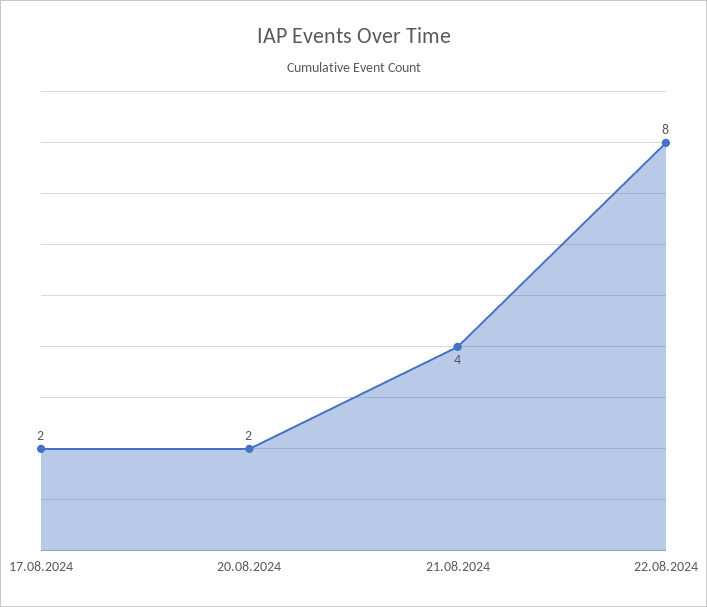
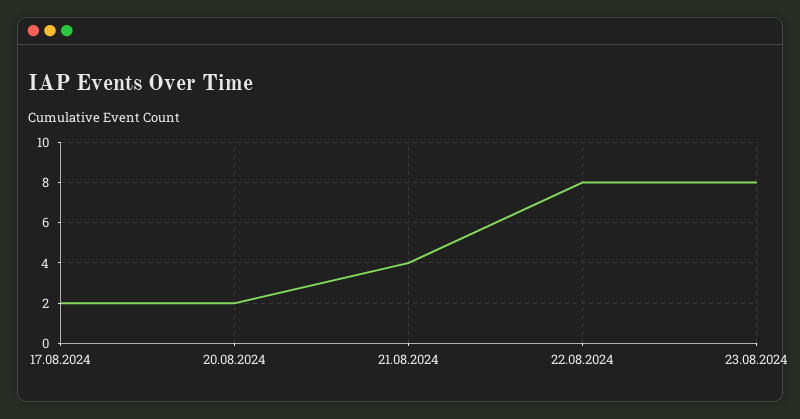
23.08.2024: none -> 8

